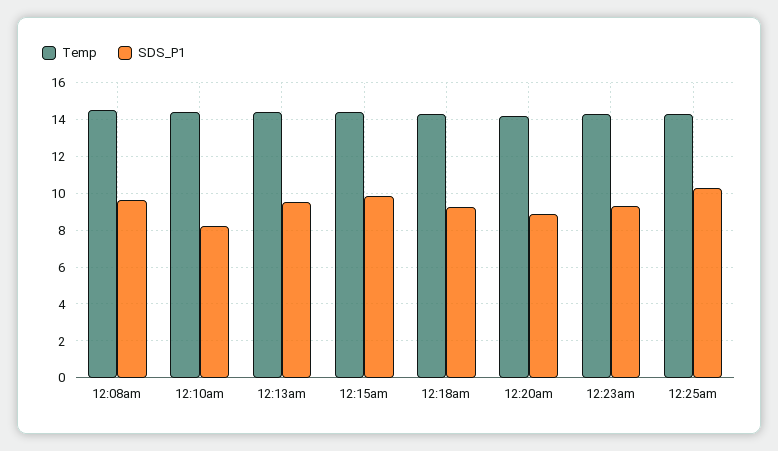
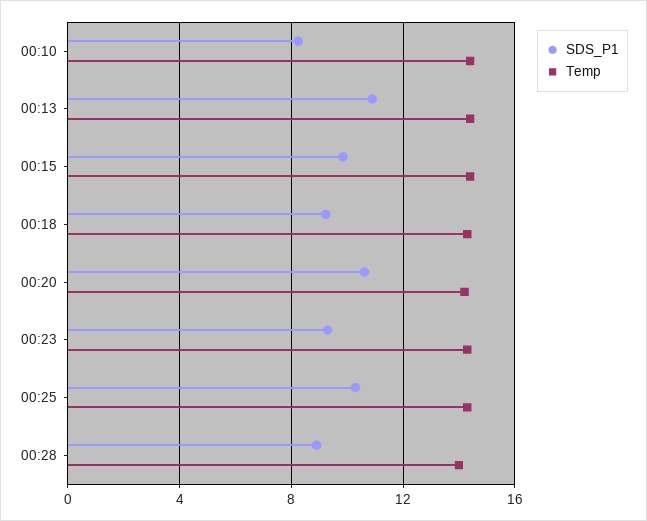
Temp, 12:08am: 14.5 -> none
SDS_P1, 12:08am: 9.5 -> none
SDS_P1, 12:13am: 9.5 -> 11
SDS_P1, 12:20am: 9 -> 10.5
SDS_P1, 00:28: none -> 9
Temp, 00:28: none -> 14

